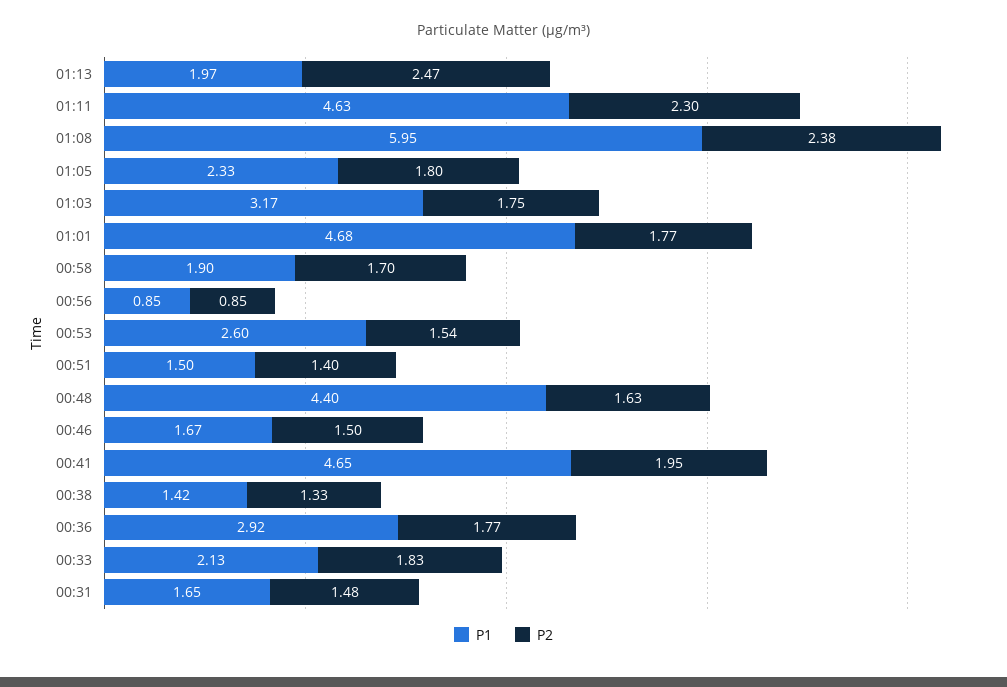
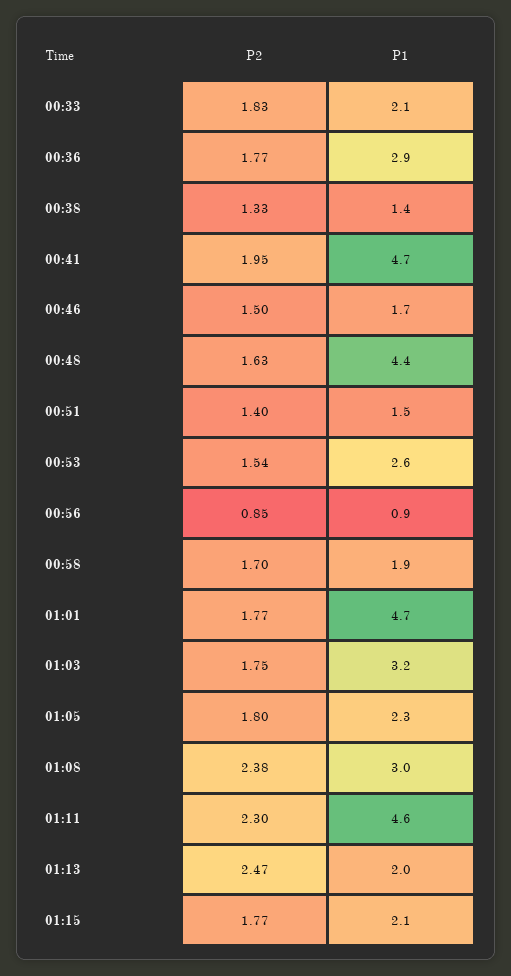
P1, 01:08: 5.95 -> 3
P1, 00:31: 1.65 -> none
P2, 00:31: 1.48 -> none
P2, 01:15: none -> 1.77
P1, 01:15: none -> 2.1

